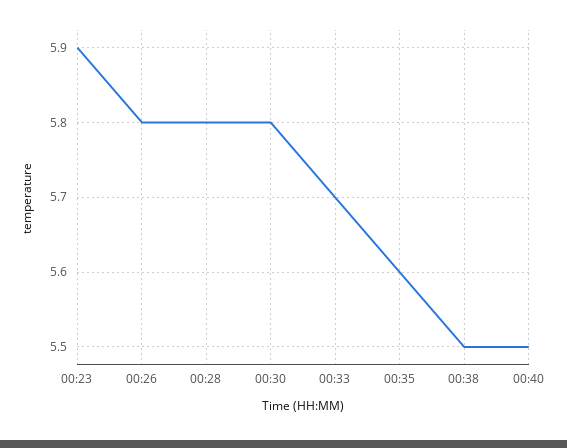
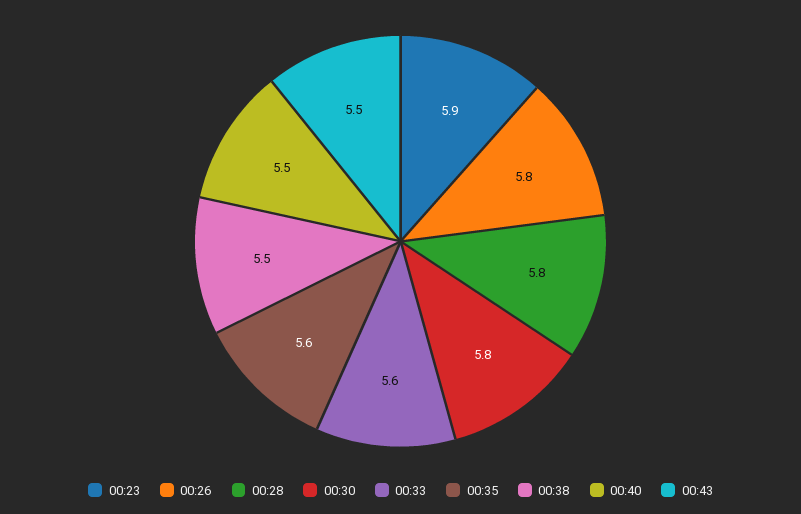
00:33: 5.7 -> 5.6
00:43: none -> 5.5

